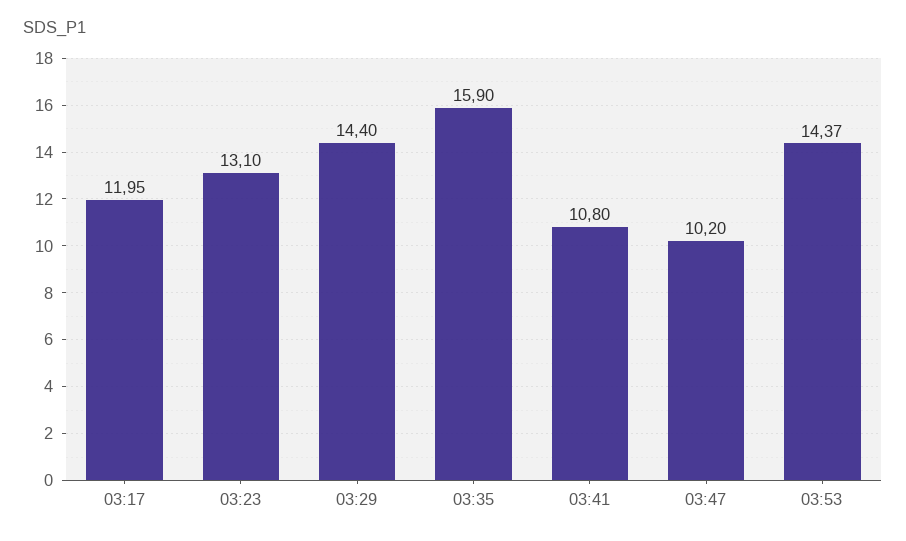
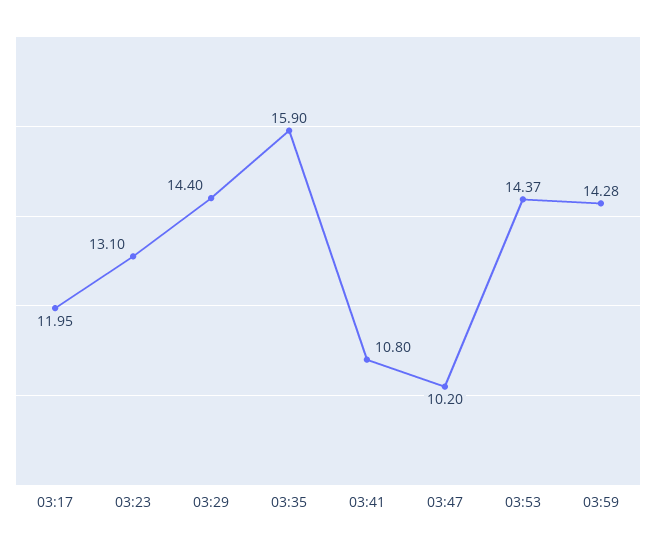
03:59: none -> 14.28

